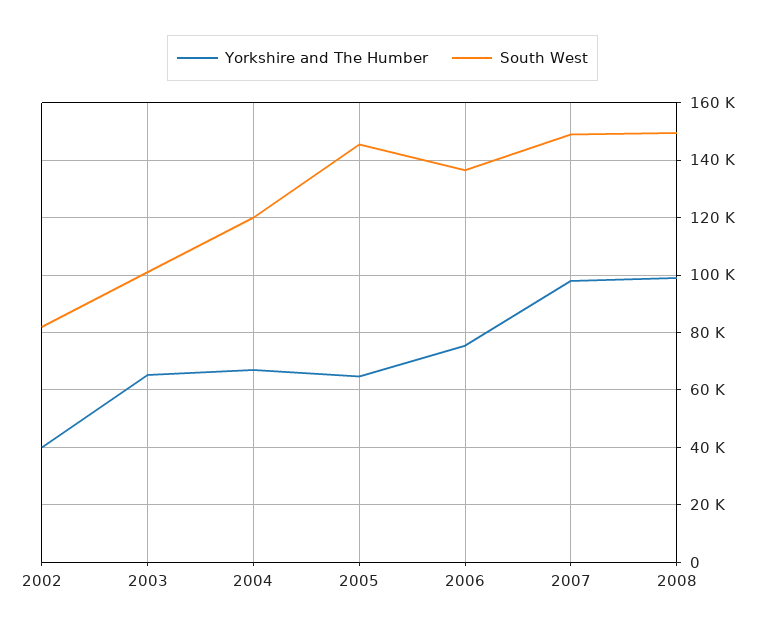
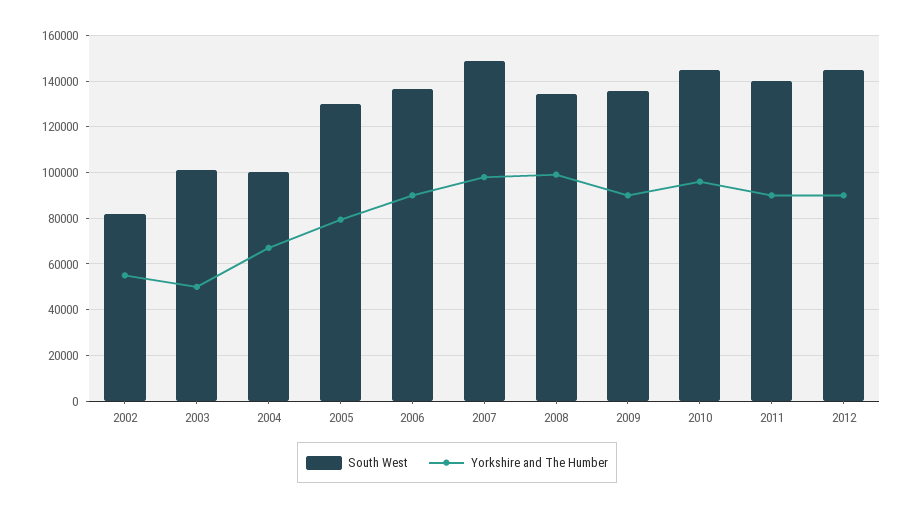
Yorkshire and The Humber, 2002: 40000 -> 55000
Yorkshire and The Humber, 2003: 65000 -> 50000
South West, 2004: 120000 -> 100000
Yorkshire and The Humber, 2005: 65000 -> 80000
South West, 2005: 145000 -> 130000
Yorkshire and The Humber, 2006: 75000 -> 90000
South West, 2008: 150000 -> 135000
South West, 2009: none -> 135000
Yorkshire and The Humber, 2009: none -> 90000
South West, 2010: none -> 145000
Yorkshire and The Humber, 2010: none -> 95000
South West, 2011: none -> 140000
Yorkshire and The Humber, 2011: none -> 90000
South West, 2012: none -> 145000
Yorkshire and The Humber, 2012: none -> 90000

